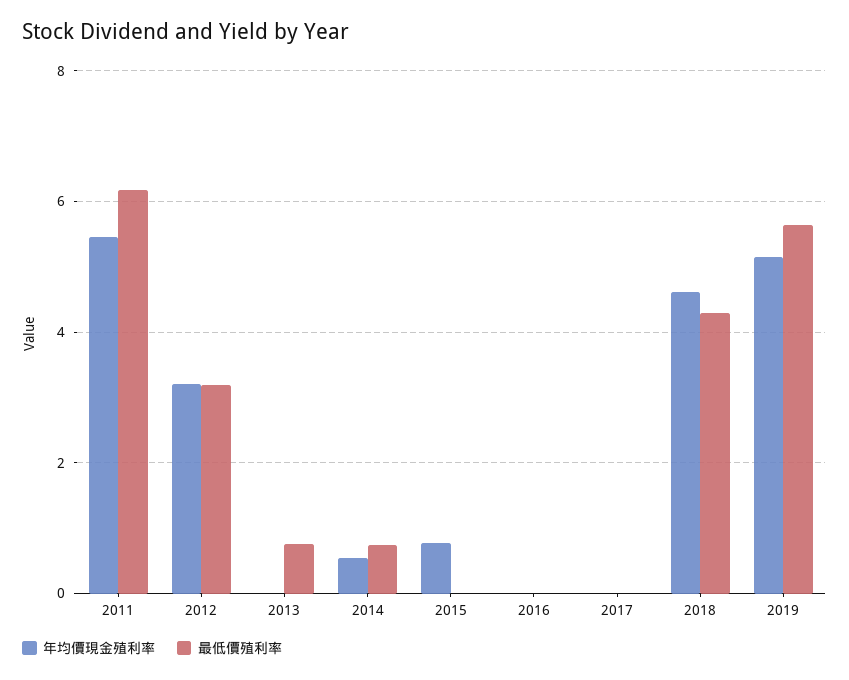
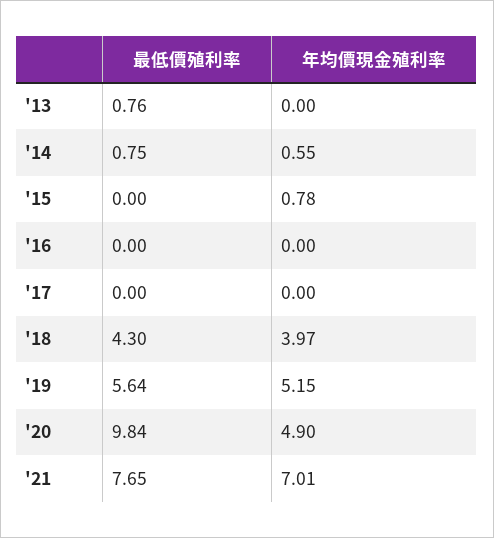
年均價現金殖利率, 2011: 5.4 -> none
最低價殖利率, 2011: 6.2 -> none
年均價現金殖利率, 2012: 3.2 -> none
最低價殖利率, 2012: 3.2 -> none
年均價現金殖利率, 2018: 4.6 -> 3.97
最低價殖利率, '20: none -> 9.84
年均價現金殖利率, '20: none -> 4.9
最低價殖利率, '21: none -> 7.65
年均價現金殖利率, '21: none -> 7.01

